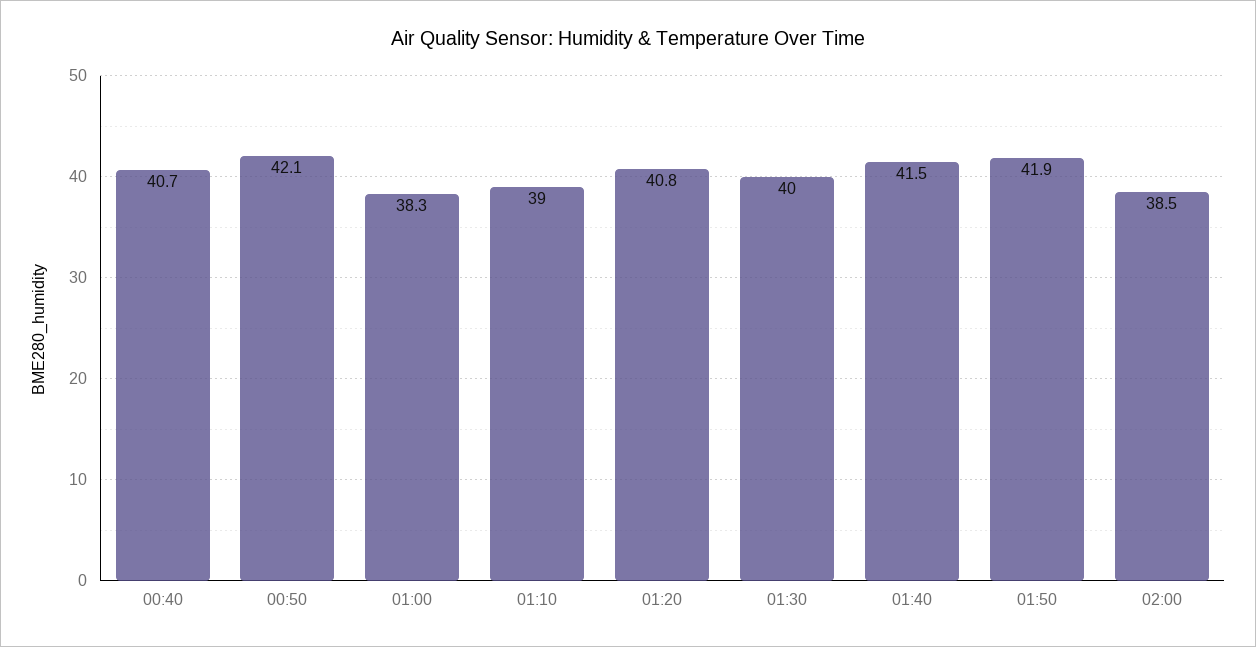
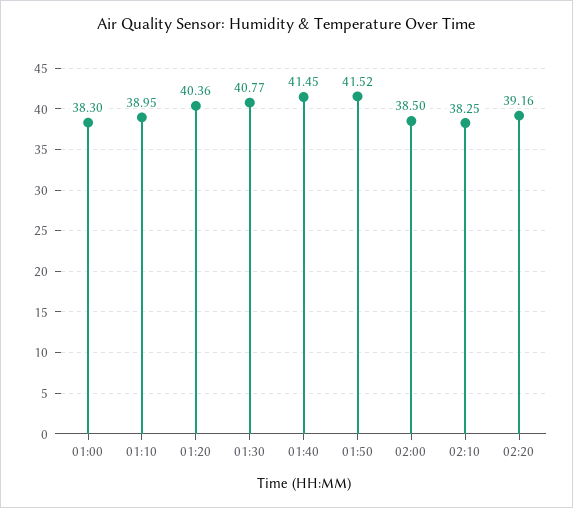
00:40: 40.7 -> none
00:50: 42.1 -> none
01:20: 40.8 -> 40.36
01:30: 40 -> 40.77
01:50: 41.9 -> 41.52
02:10: none -> 38.25
02:20: none -> 39.16

